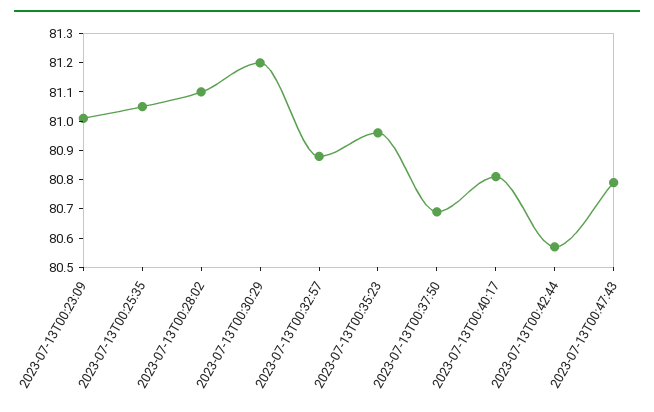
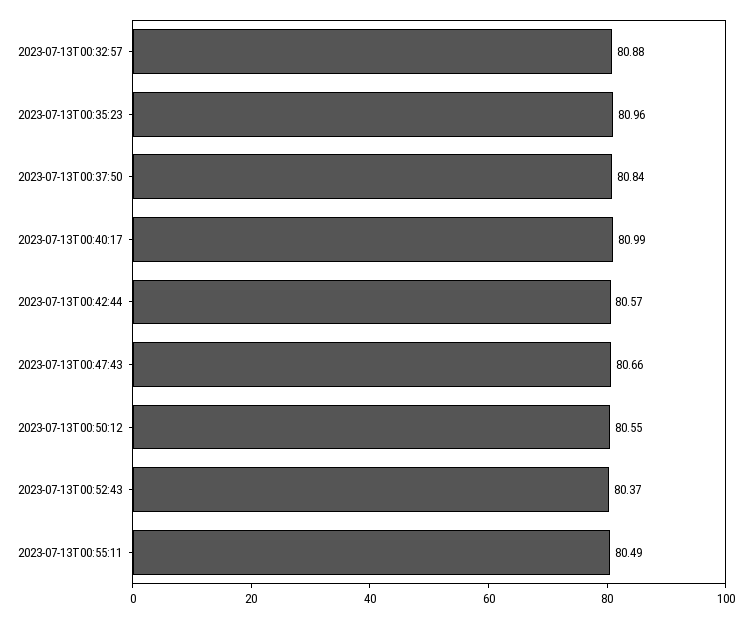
2023-07-13T00:23:09: 81 -> none
2023-07-13T00:25:35: 81.05 -> none
2023-07-13T00:28:02: 81.1 -> none
2023-07-13T00:30:29: 81.2 -> none
2023-07-13T00:37:50: 80.7 -> 80.84
2023-07-13T00:40:17: 80.8 -> 80.99
2023-07-13T00:47:43: 80.8 -> 80.66
2023-07-13T00:50:12: none -> 80.55
2023-07-13T00:52:43: none -> 80.37
2023-07-13T00:55:11: none -> 80.49

